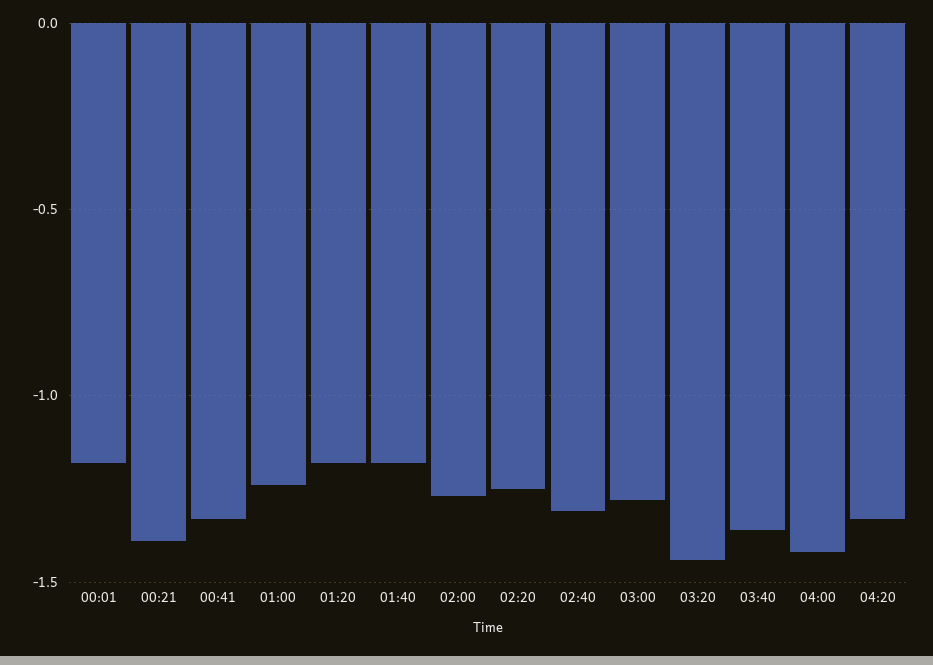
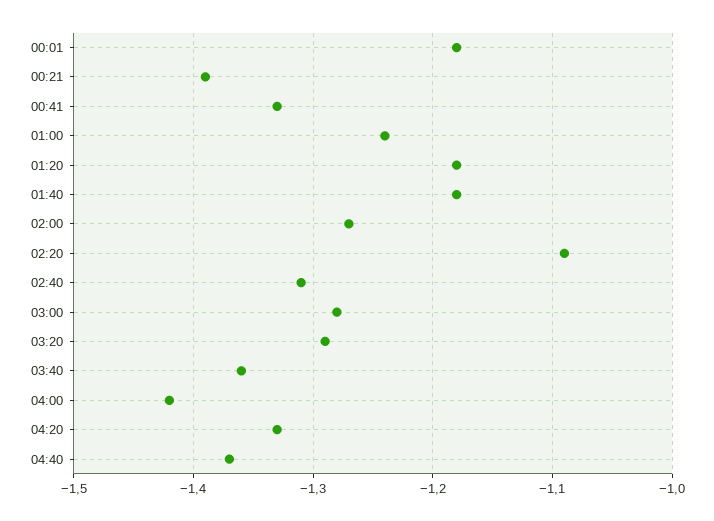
02:20: -1.25 -> -1.09
03:20: -1.45 -> -1.29
04:40: none -> -1.37

